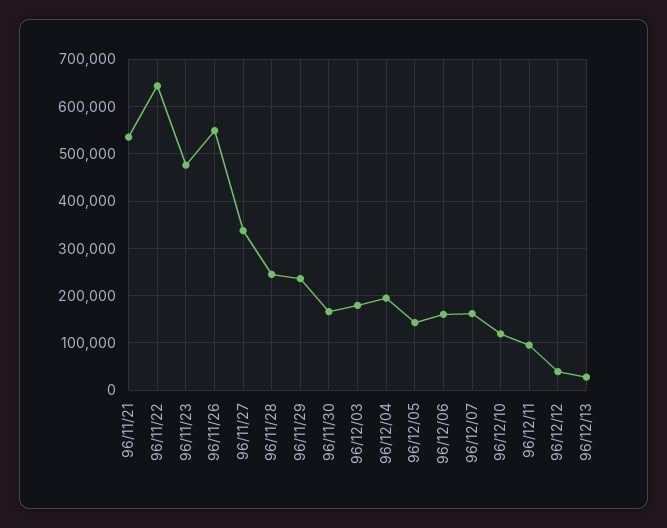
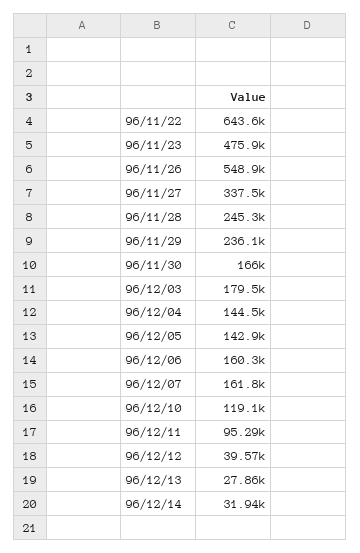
96/11/21: 540000 -> none
96/12/04: 200000 -> 144500
96/12/14: none -> 31940

